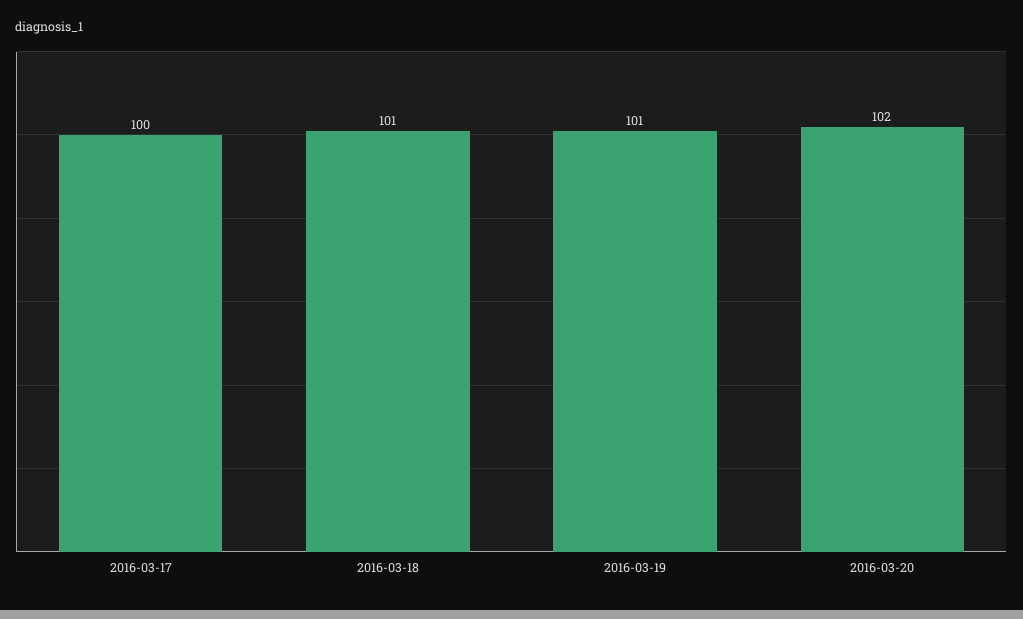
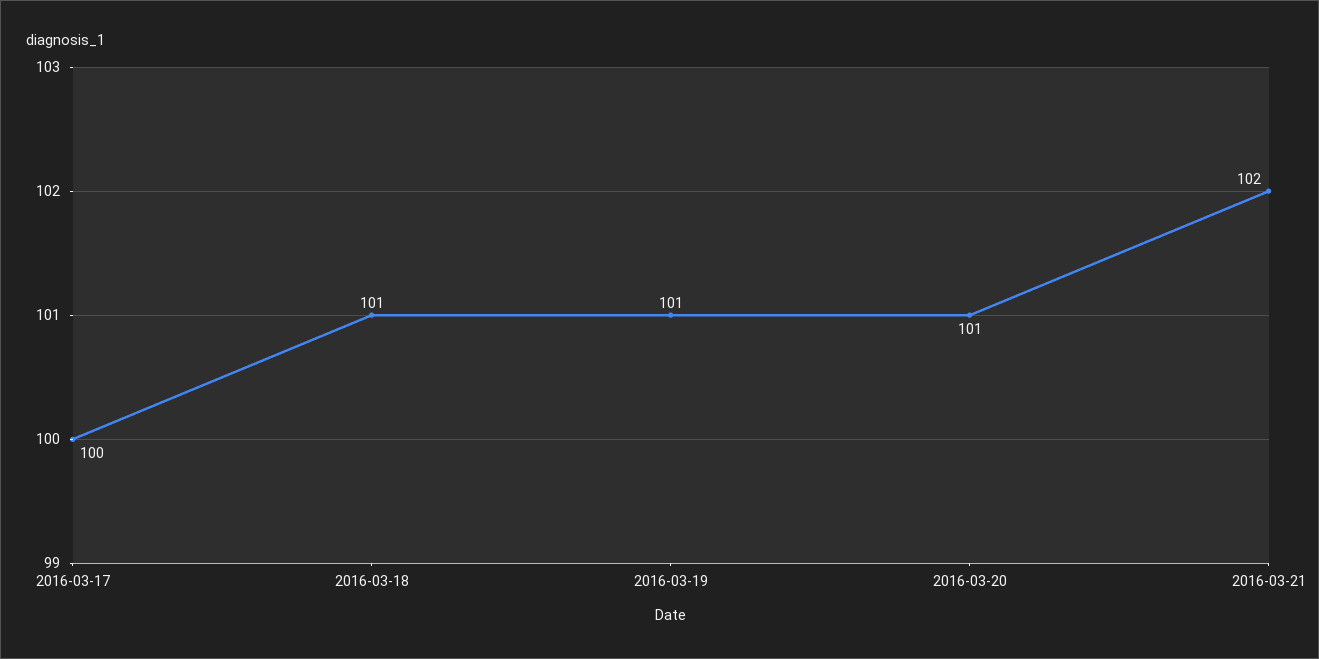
2016-03-20: 102 -> 101
2016-03-21: none -> 102

